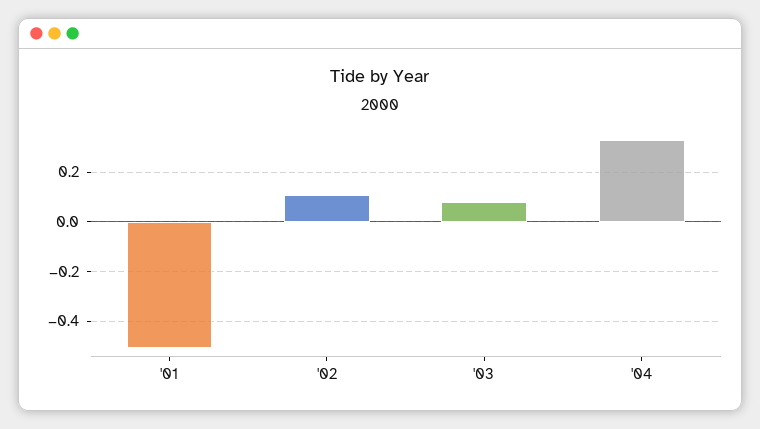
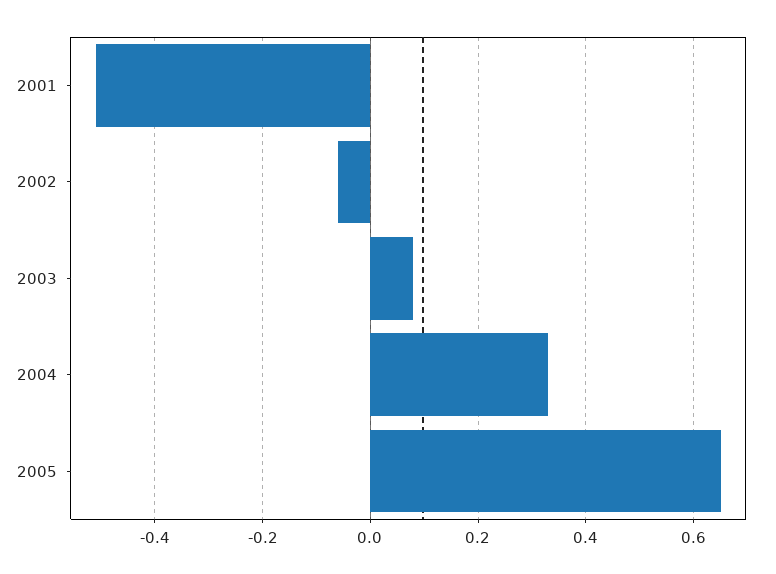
'02: 0.1 -> -0.05
2005: none -> 0.65

